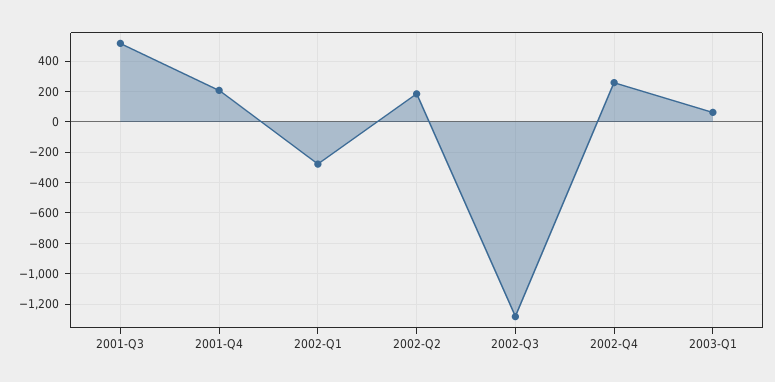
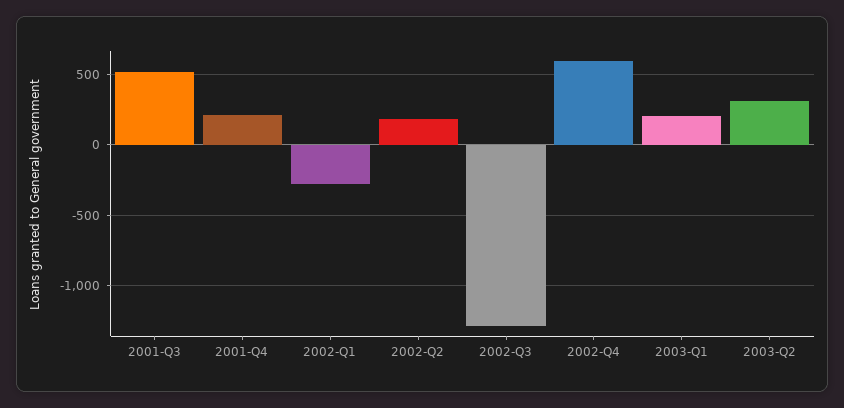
2002-Q4: 250 -> 600
2003-Q1: 50 -> 200
2003-Q2: none -> 300

